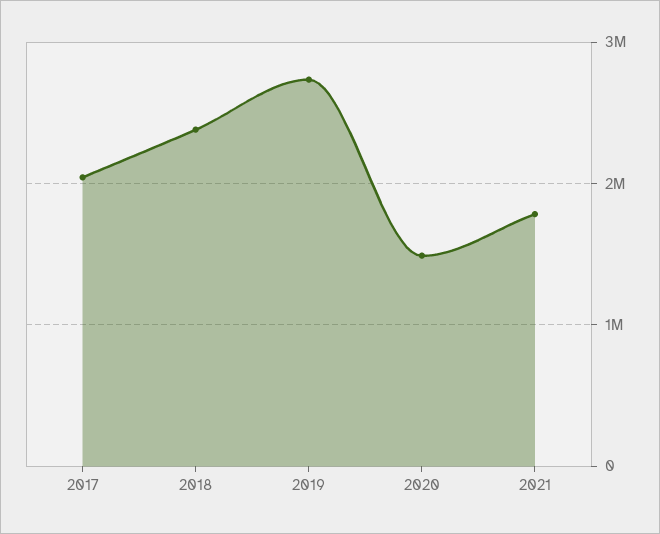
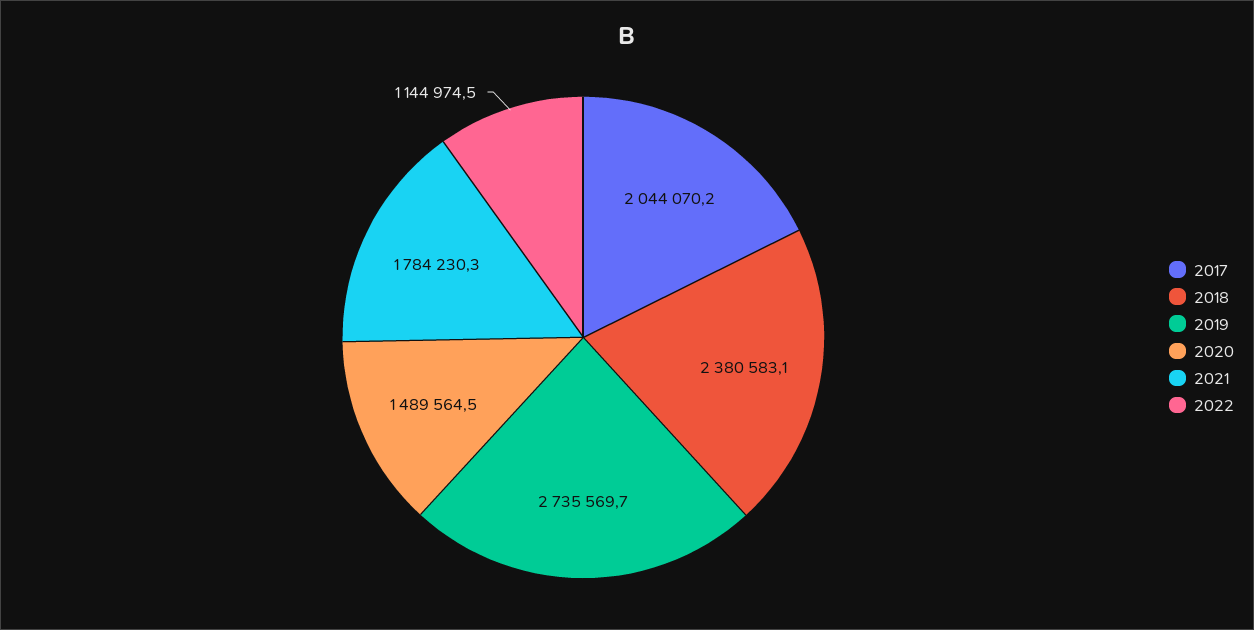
2022: none -> 1144974.5

